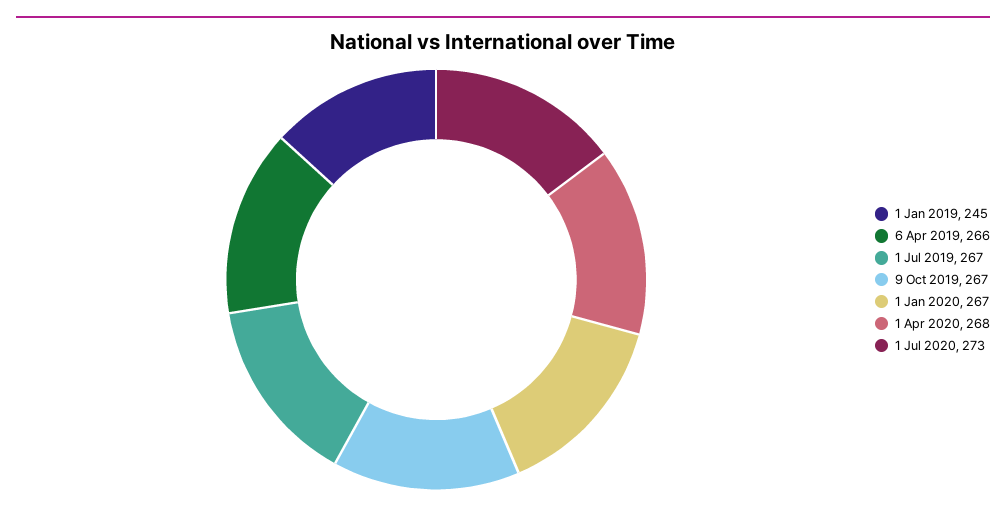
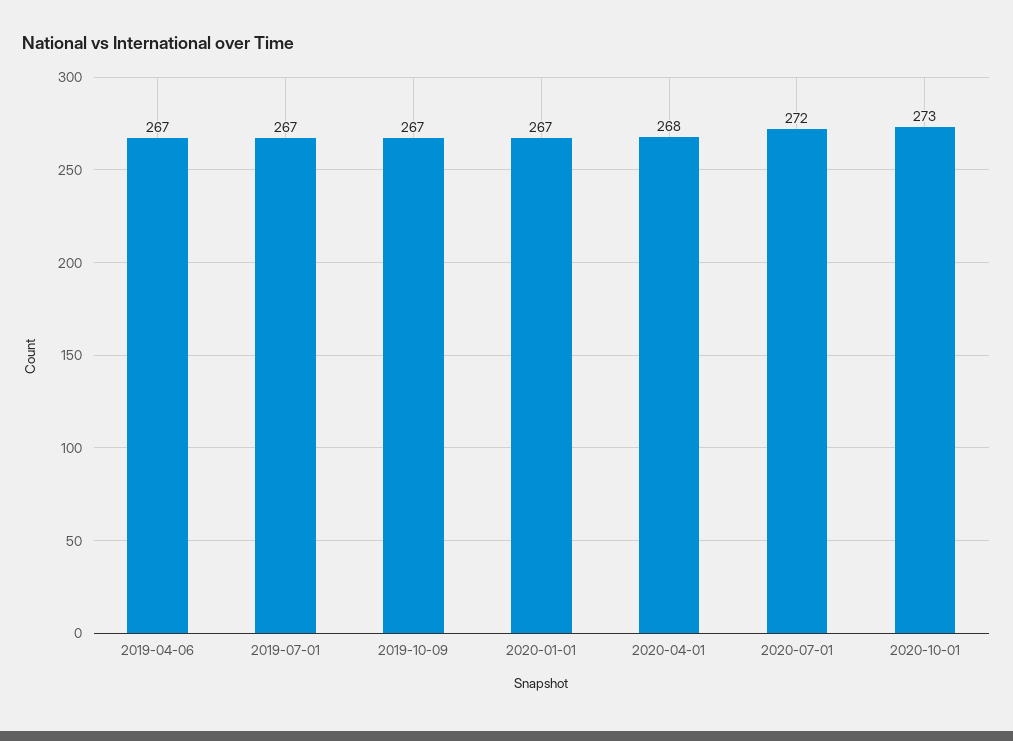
1 Jan 2019: 245 -> none
6 Apr 2019: 266 -> 267
1 Jul 2020: 273 -> 272
2020-10-01: none -> 273

